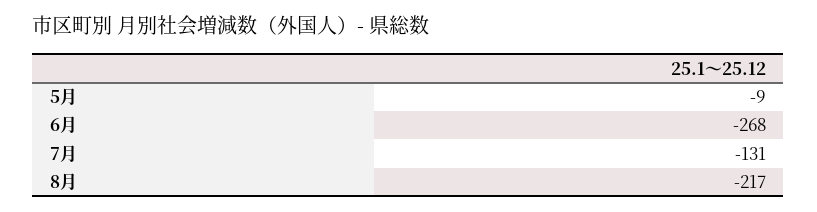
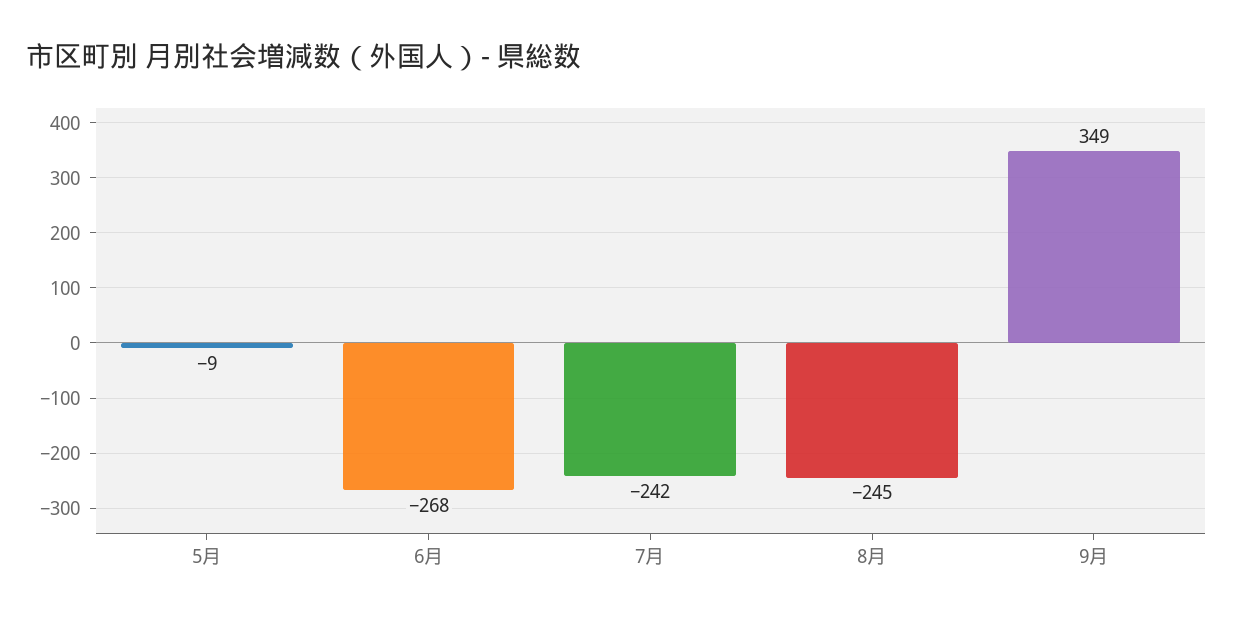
7月: -131 -> -242
8月: -217 -> -245
9月: none -> 349

